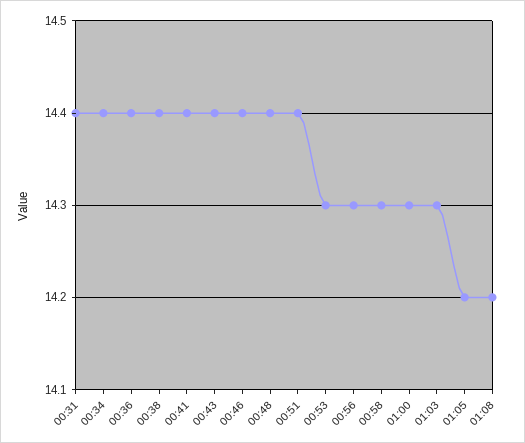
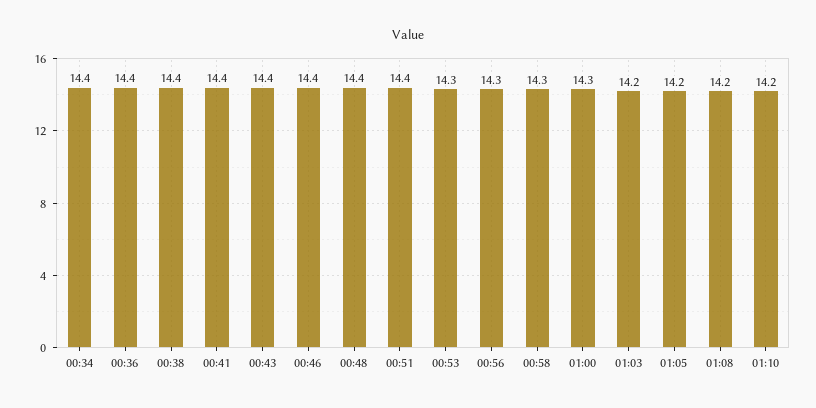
00:31: 14.4 -> none
01:03: 14.3 -> 14.2
01:10: none -> 14.2

